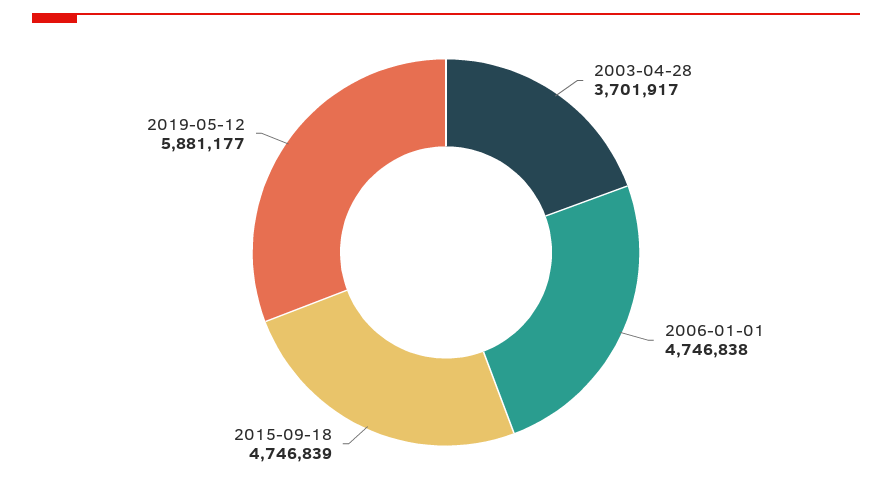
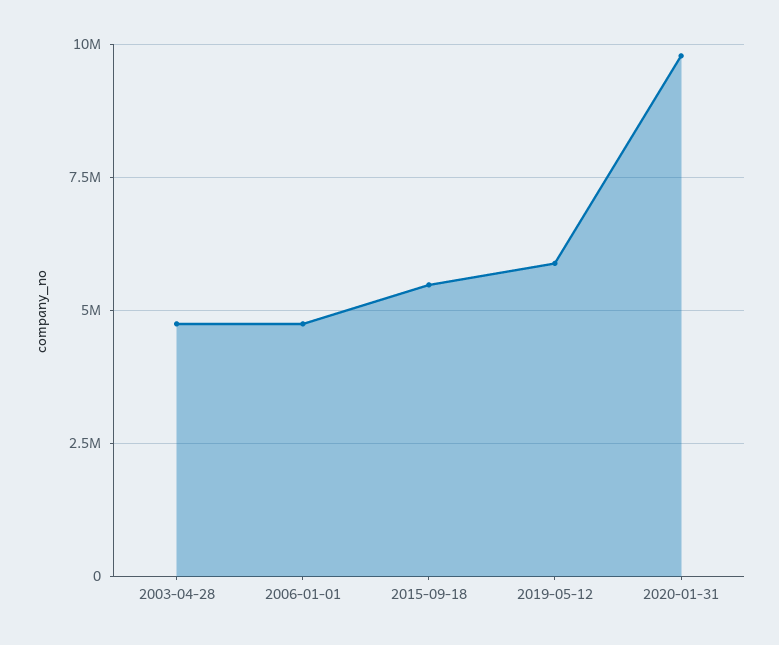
2003-04-28: 3701917 -> 4750000
2015-09-18: 4746839 -> 5500000
2020-01-31: none -> 9750000

